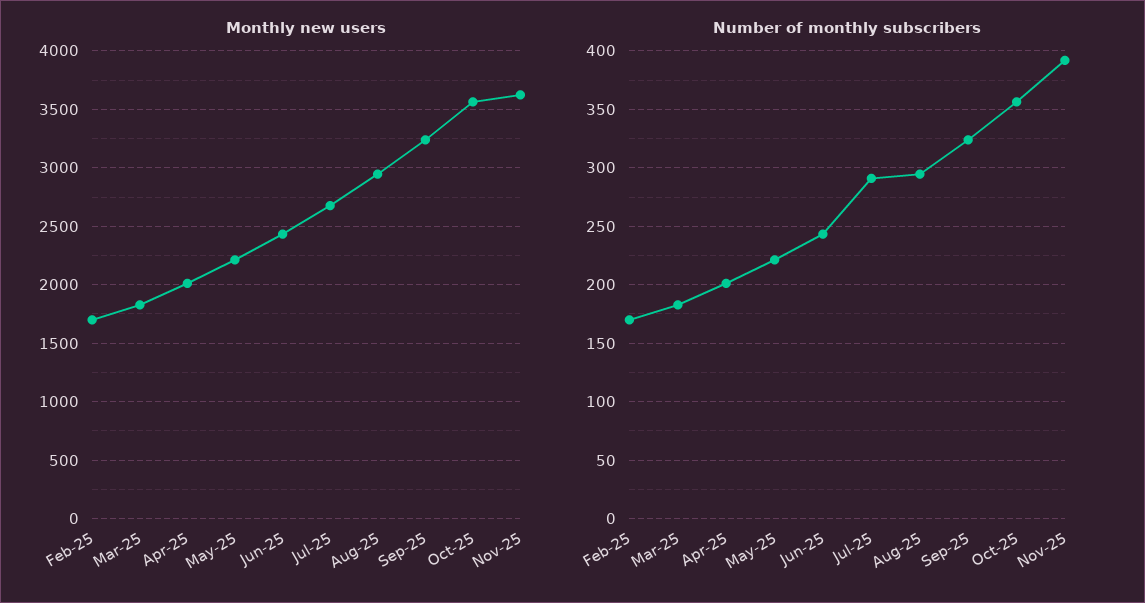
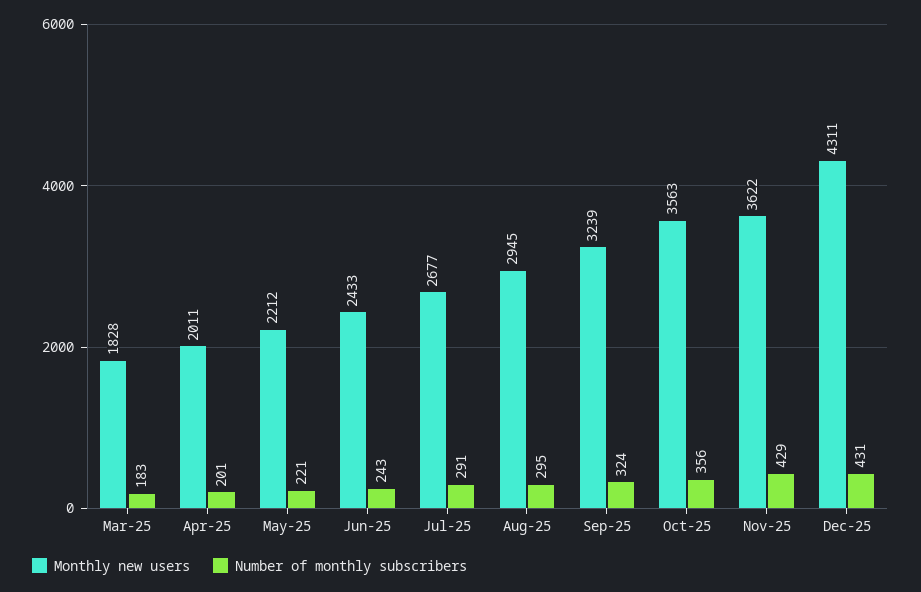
Monthly new users, Feb-25: 1700 -> none
Number of monthly subscribers, Feb-25: 170 -> none
Number of monthly subscribers, Nov-25: 390 -> 429
Monthly new users, Dec-25: none -> 4311
Number of monthly subscribers, Dec-25: none -> 431

